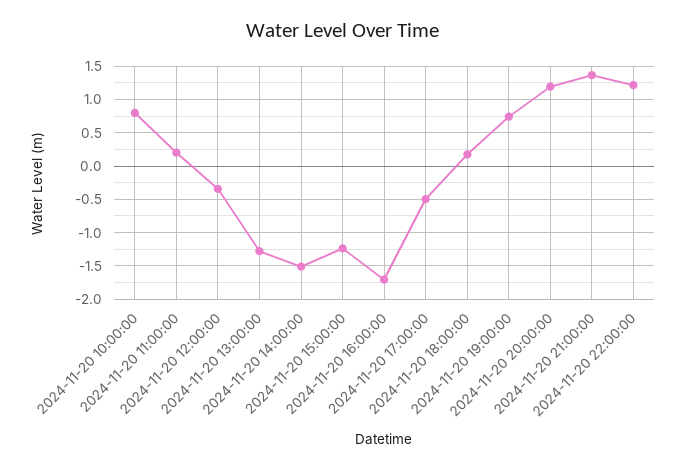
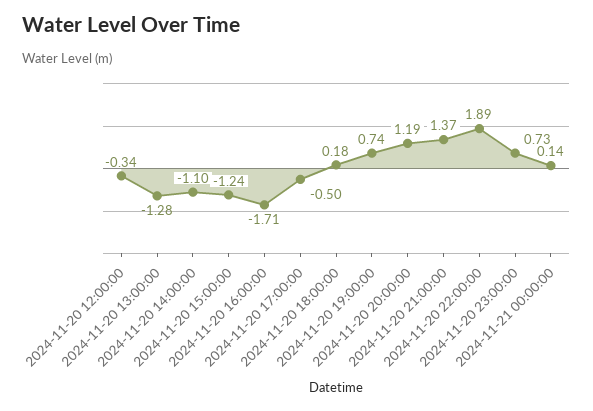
2024-11-20 10:00:00: 0.8 -> none
2024-11-20 11:00:00: 0.2 -> none
2024-11-20 14:00:00: -1.5 -> -1.1
2024-11-20 22:00:00: 1.2 -> 1.89
2024-11-20 23:00:00: none -> 0.73
2024-11-21 00:00:00: none -> 0.14

